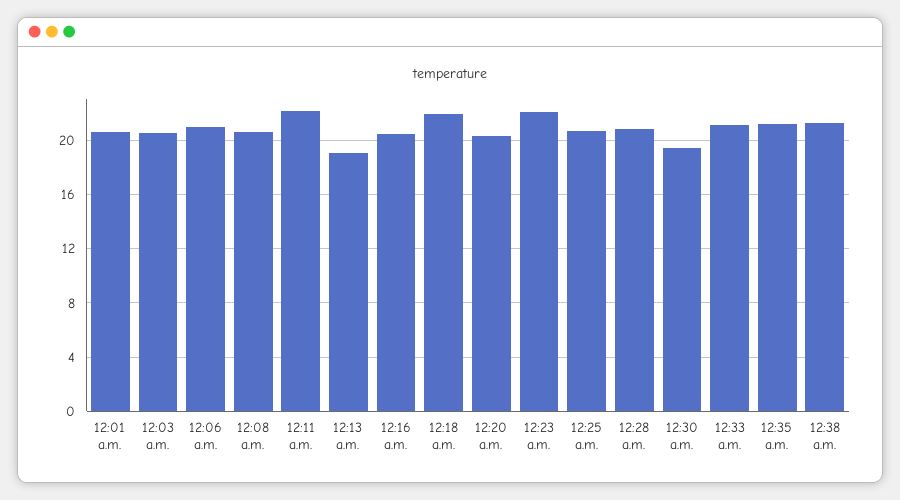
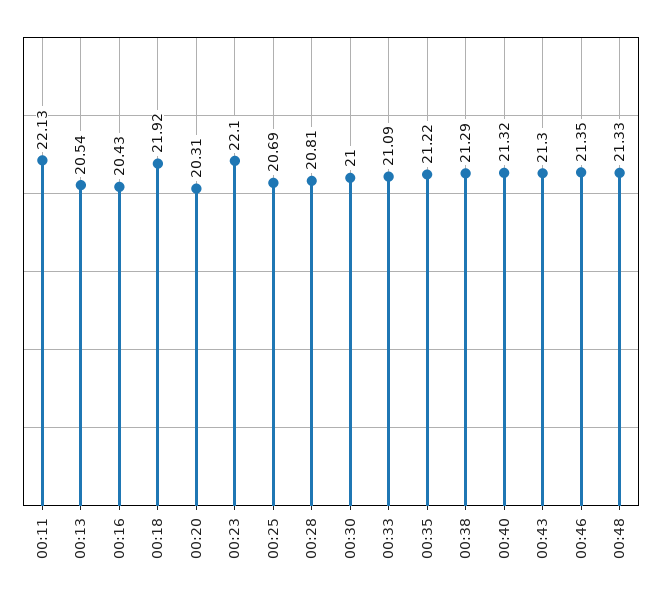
12:01 a.m.: 20.5 -> none
12:03 a.m.: 20.5 -> none
12:06 a.m.: 21 -> none
12:08 a.m.: 20.5 -> none
12:13 a.m.: 19 -> 20.54
12:30 a.m.: 19.5 -> 21
00:40: none -> 21.32
00:43: none -> 21.3
00:46: none -> 21.35
00:48: none -> 21.33

